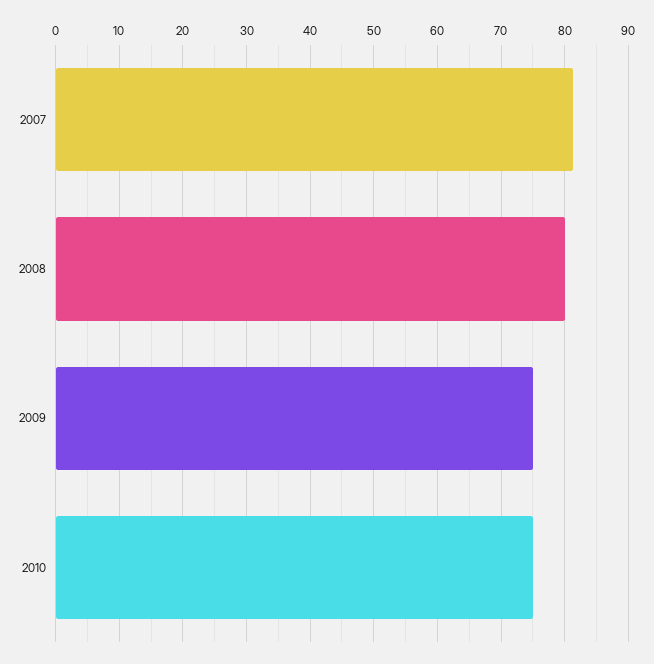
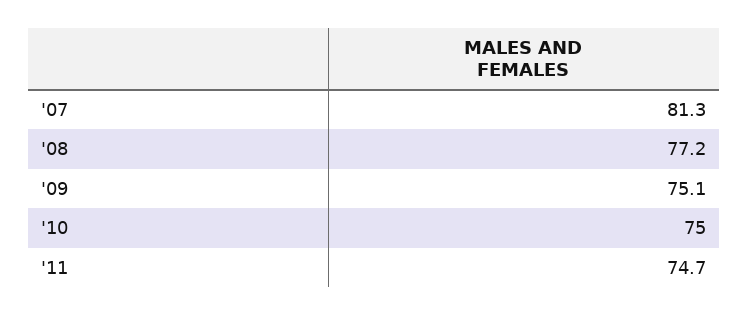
2008: 80 -> 77.2
'11: none -> 74.7

